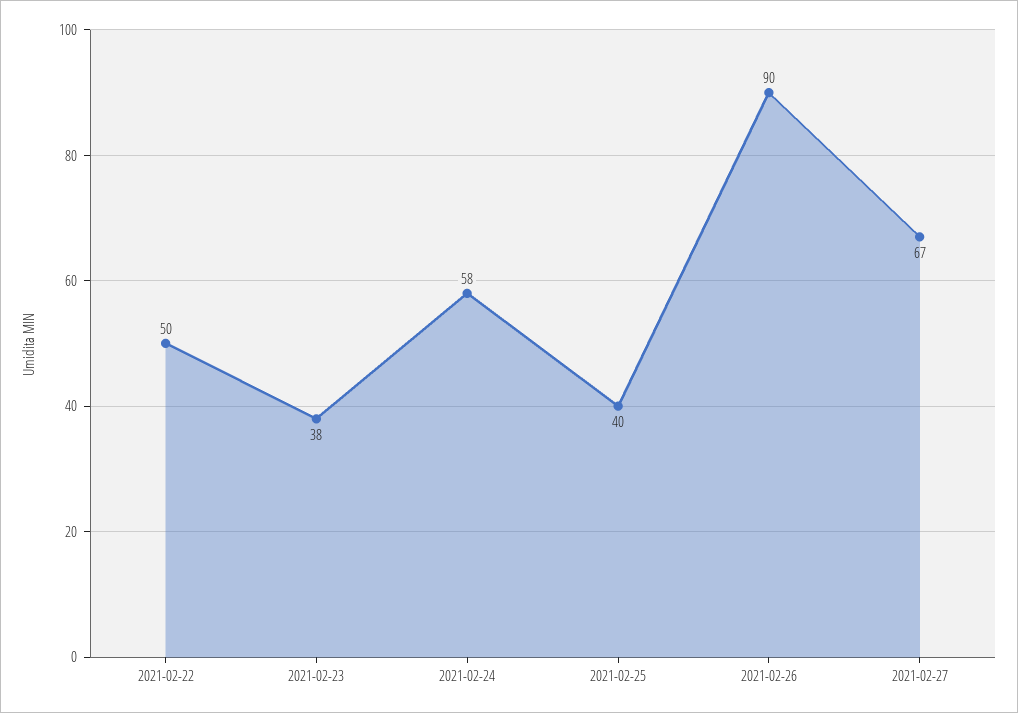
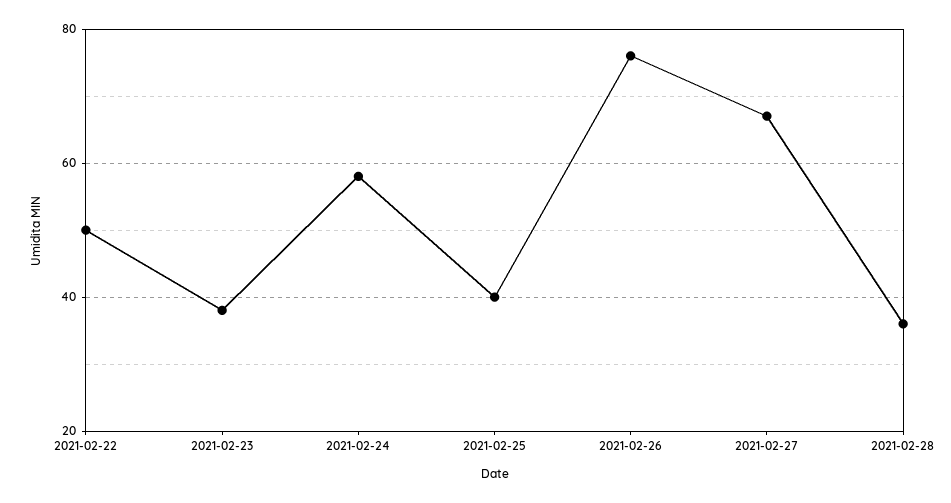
2021-02-26: 90 -> 75
2021-02-28: none -> 35

